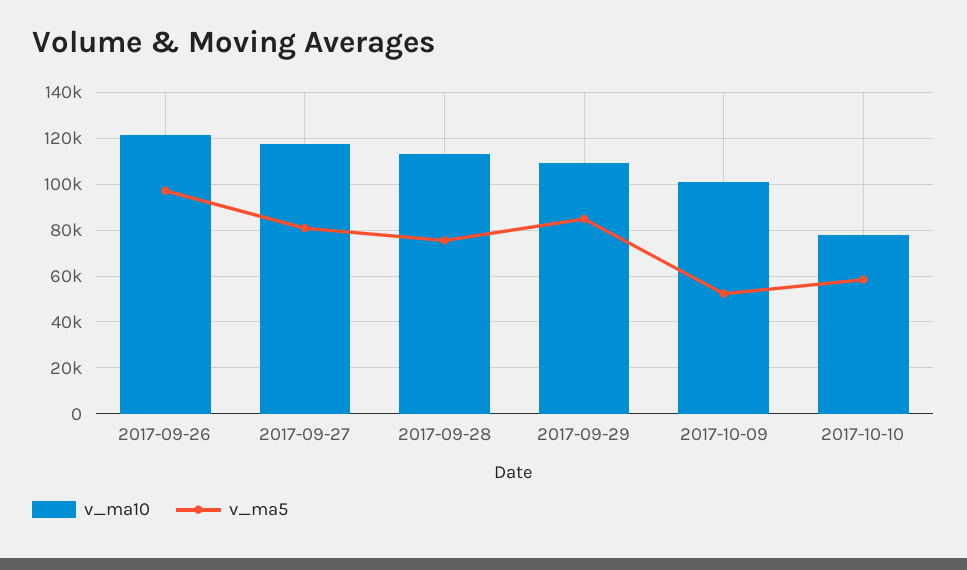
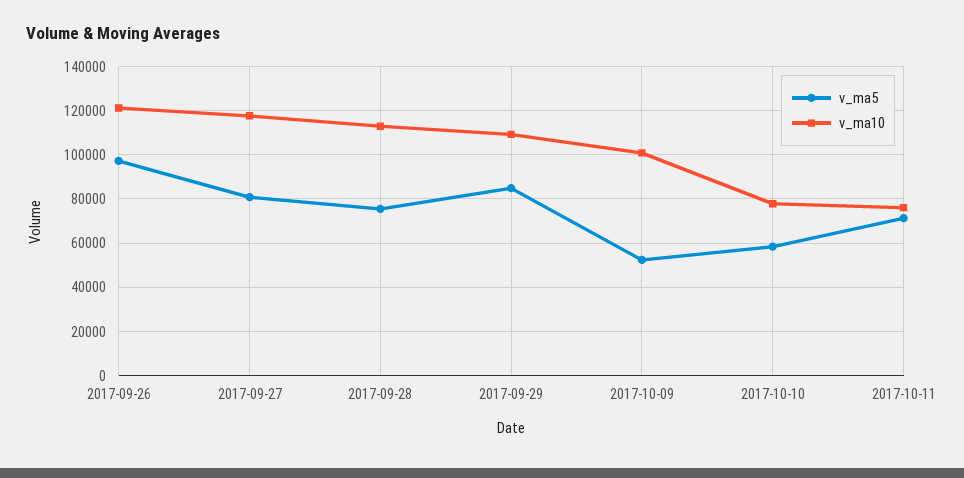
v_ma5, 2017-10-11: none -> 70000
v_ma10, 2017-10-11: none -> 75000

